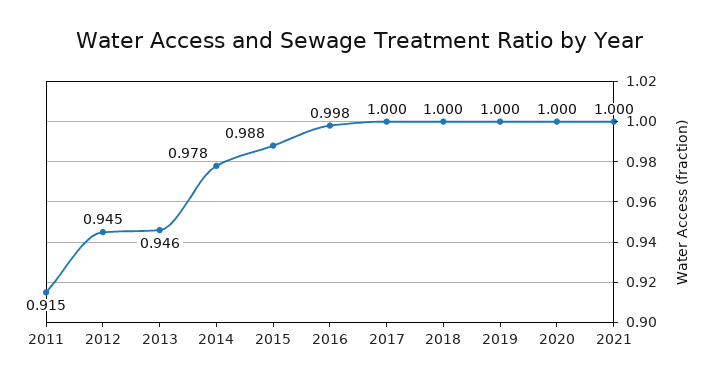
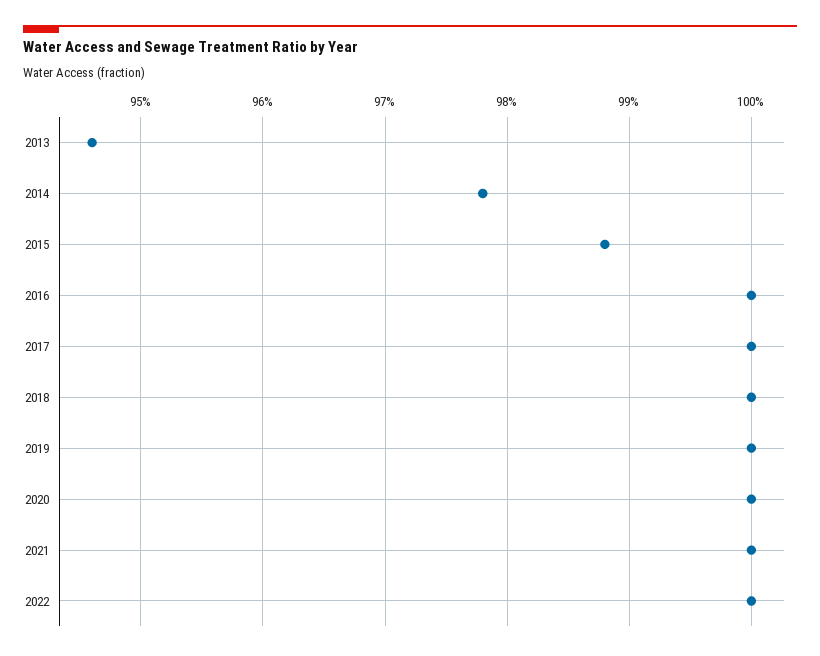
2011: 0.915 -> none
2012: 0.945 -> none
2016: 0.998 -> 1
2022: none -> 1

